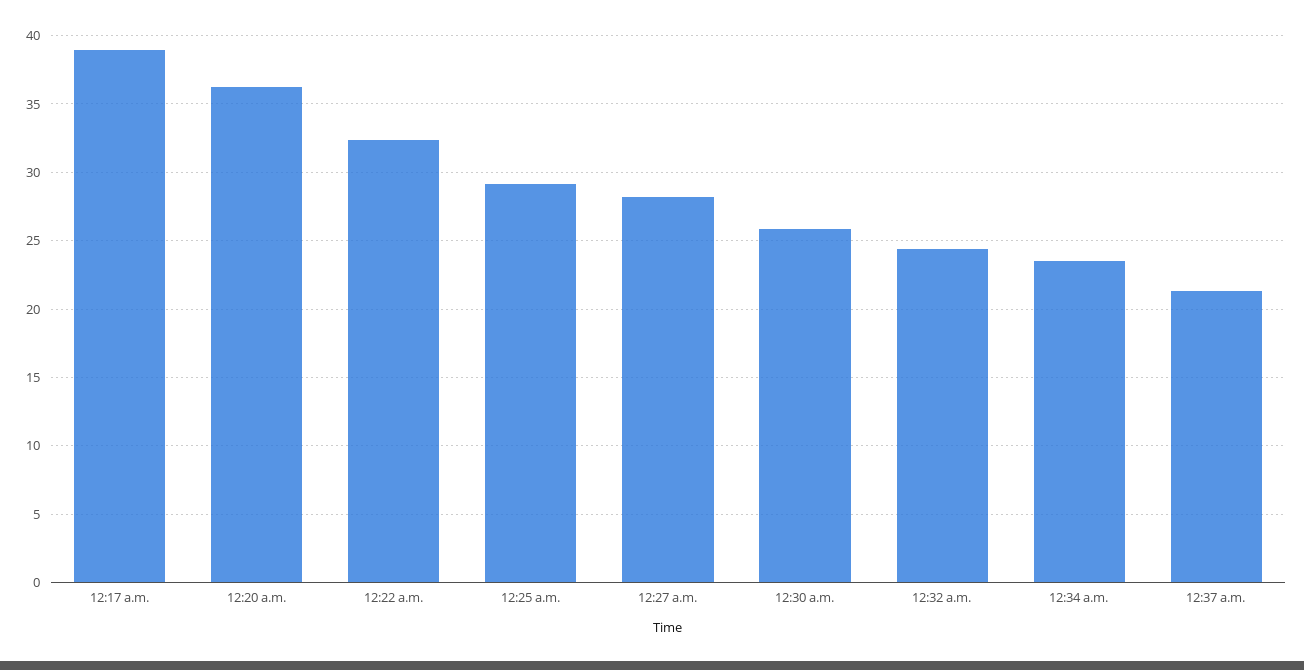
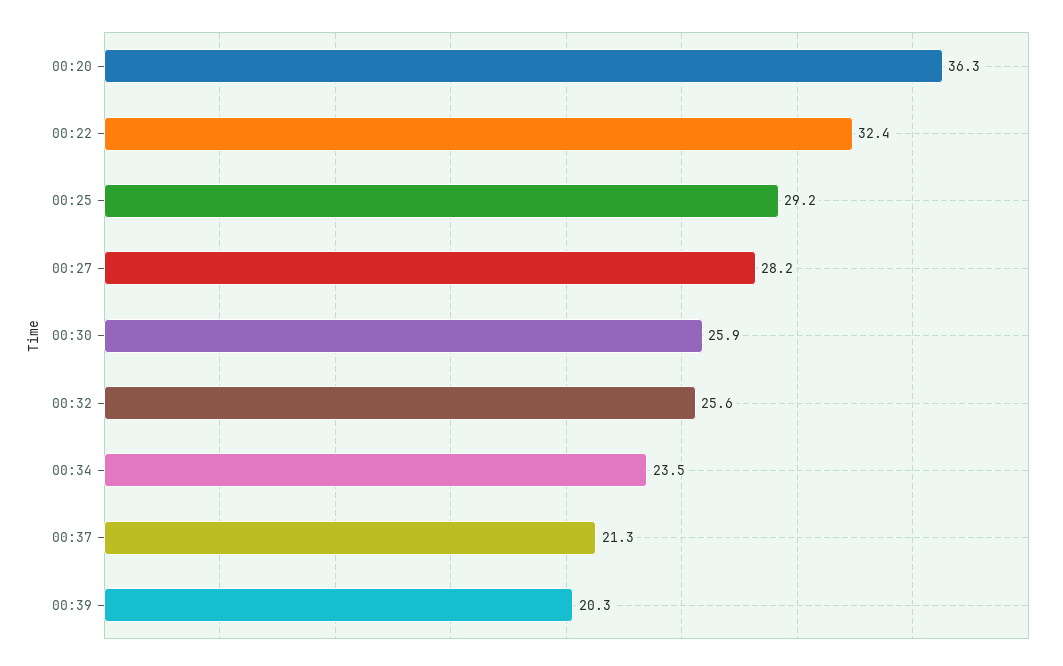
12:17 a.m.: 39 -> none
12:32 a.m.: 24.5 -> 25.6
00:39: none -> 20.3

